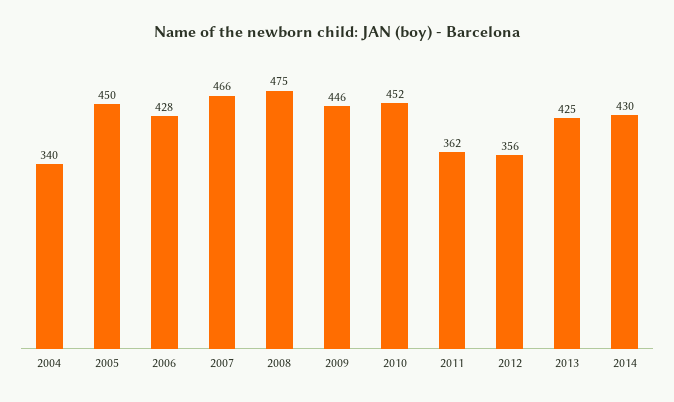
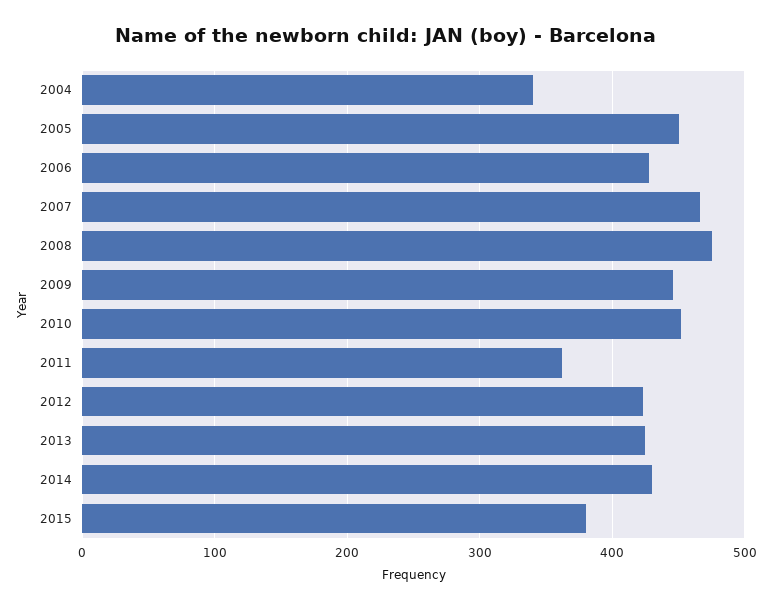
2012: 356 -> 420
2015: none -> 380

